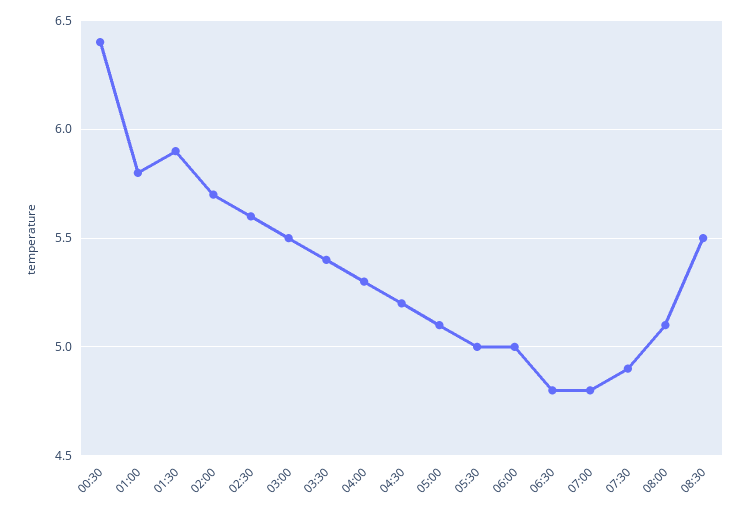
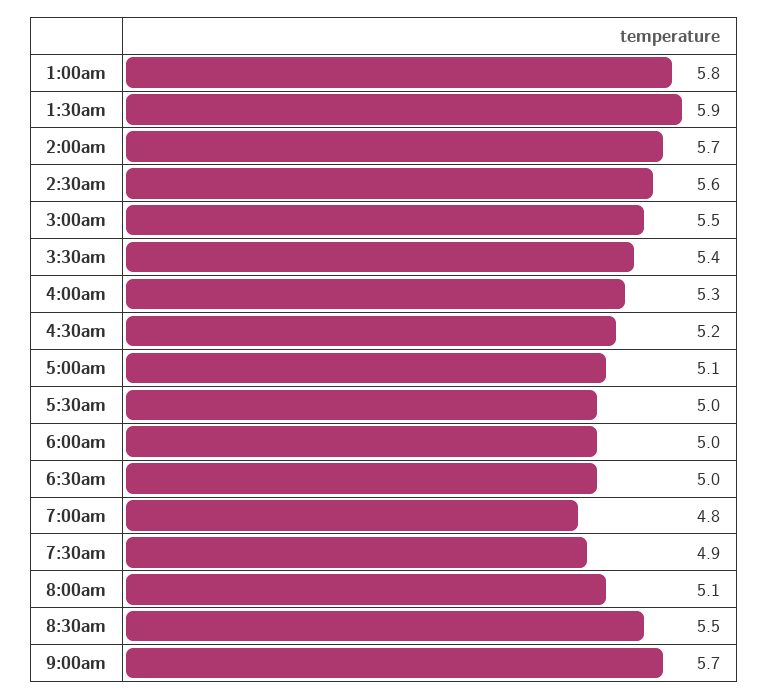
00:30: 6.4 -> none
06:30: 4.8 -> 5
9:00am: none -> 5.7

